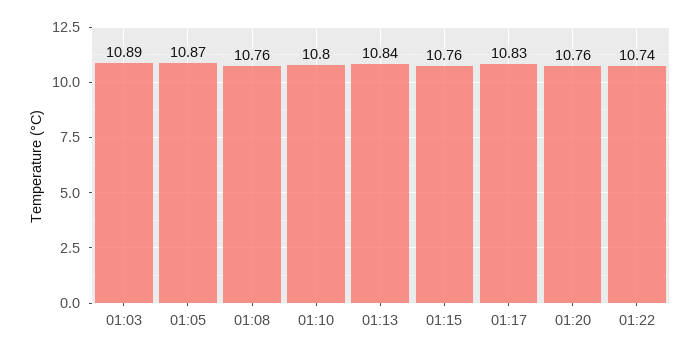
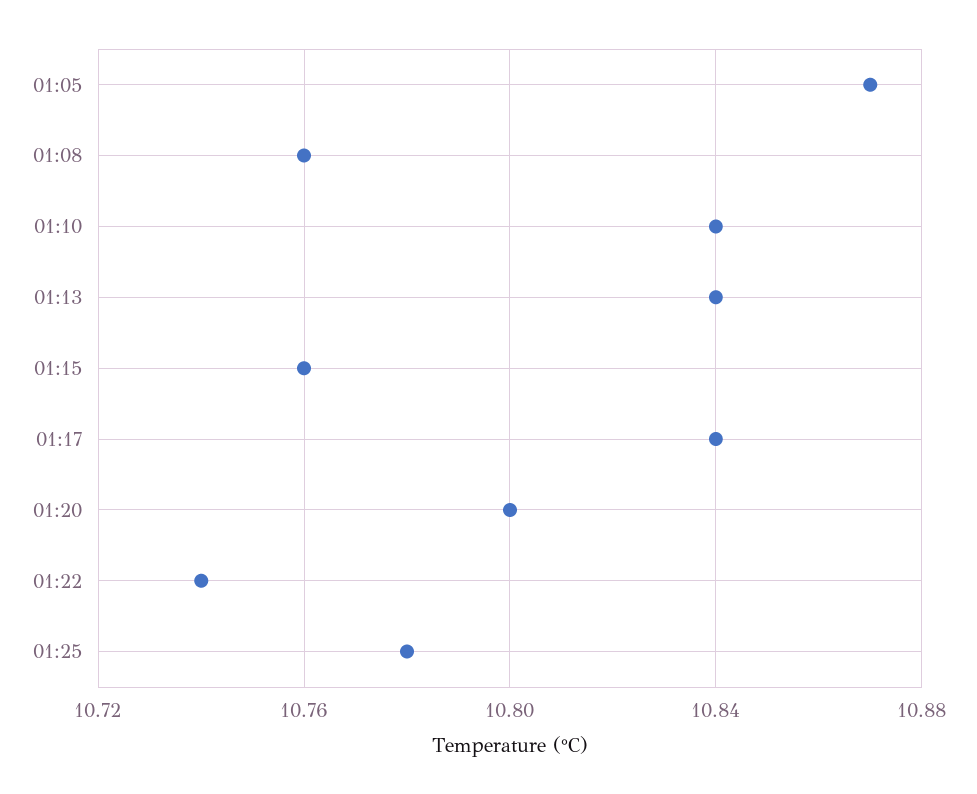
01:03: 10.89 -> none
01:10: 10.8 -> 10.84
01:17: 10.83 -> 10.84
01:20: 10.76 -> 10.8
01:25: none -> 10.78

